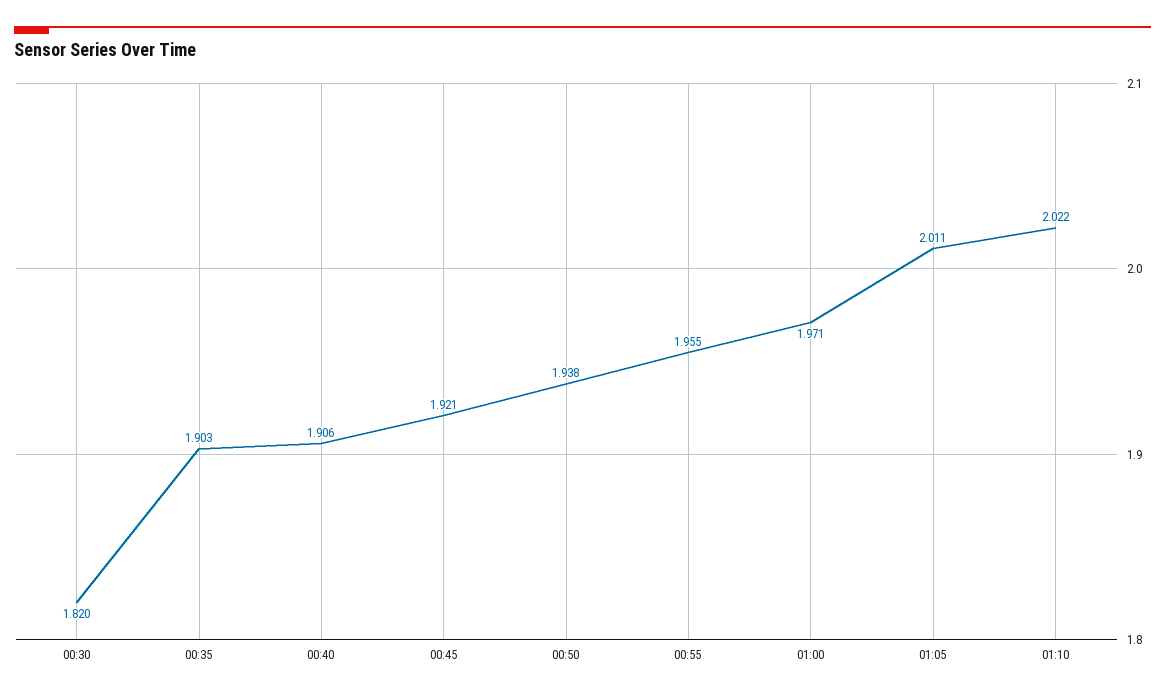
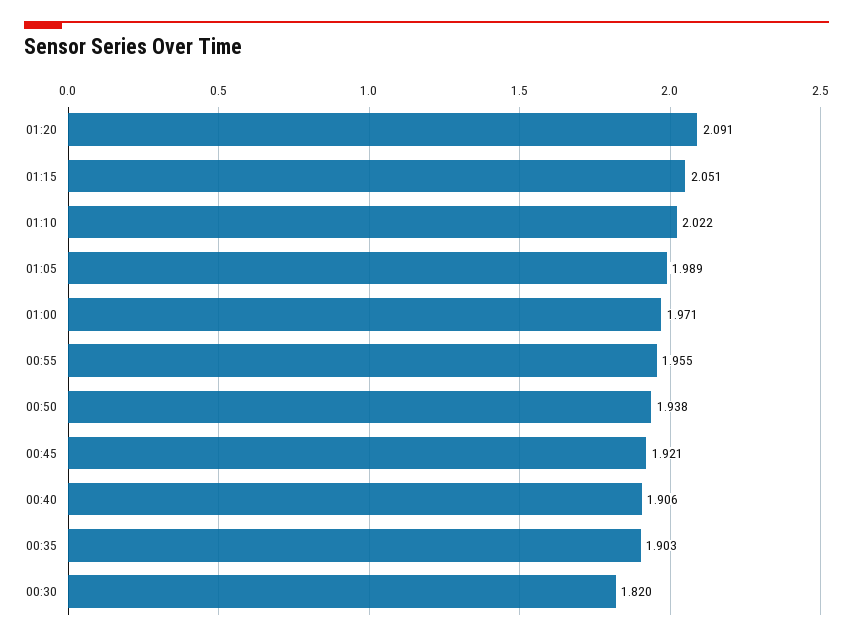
01:05: 2.011 -> 1.989
01:20: none -> 2.091
01:15: none -> 2.051

